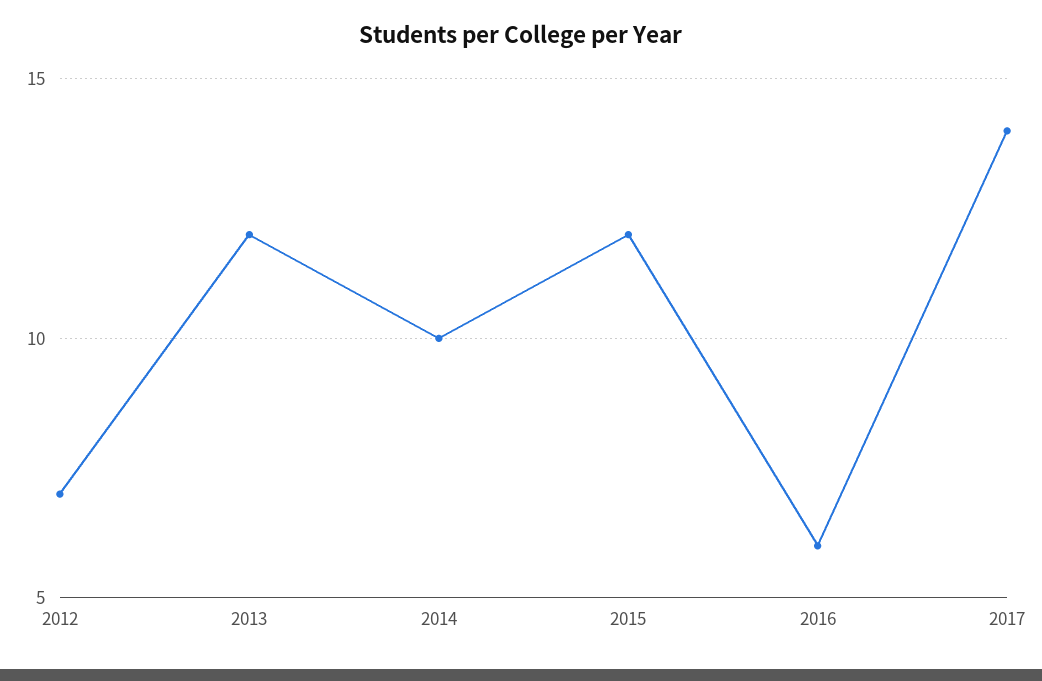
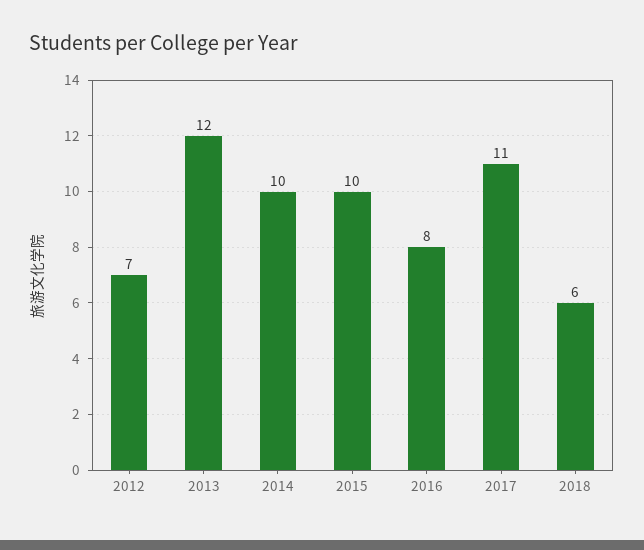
2015: 12 -> 10
2016: 6 -> 8
2017: 14 -> 11
2018: none -> 6

